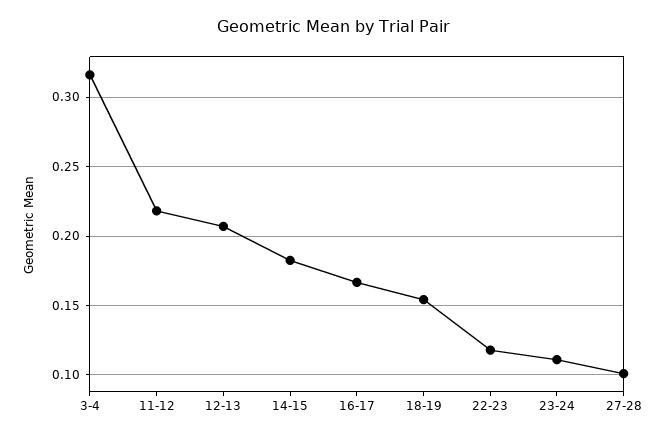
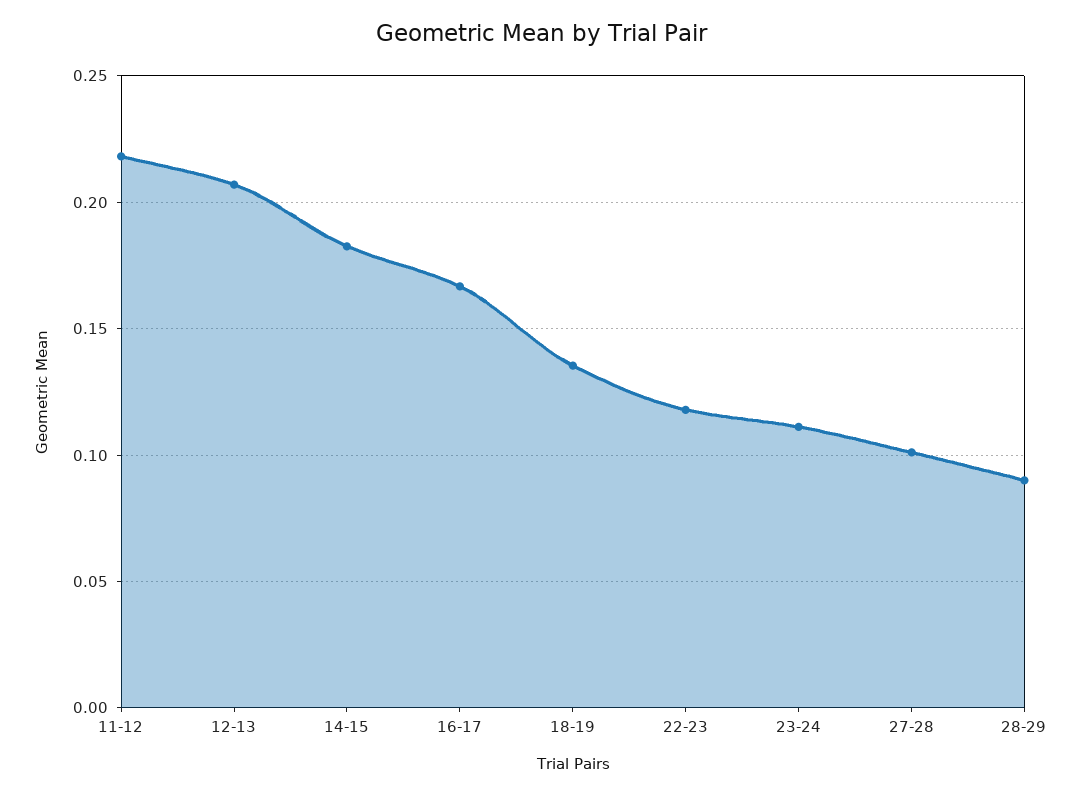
3-4: 0.315 -> none
18-19: 0.155 -> 0.135
28-29: none -> 0.09

